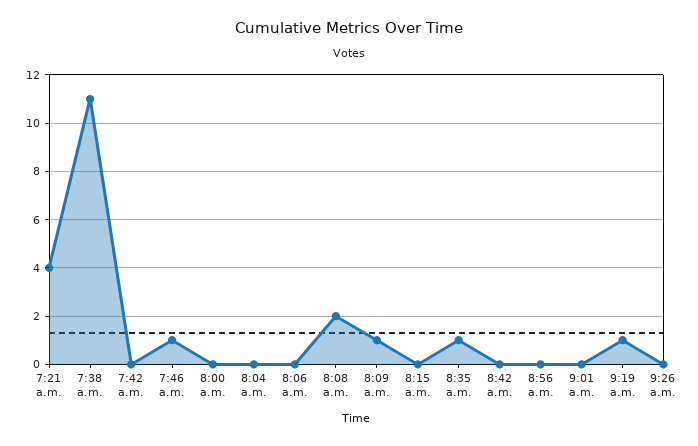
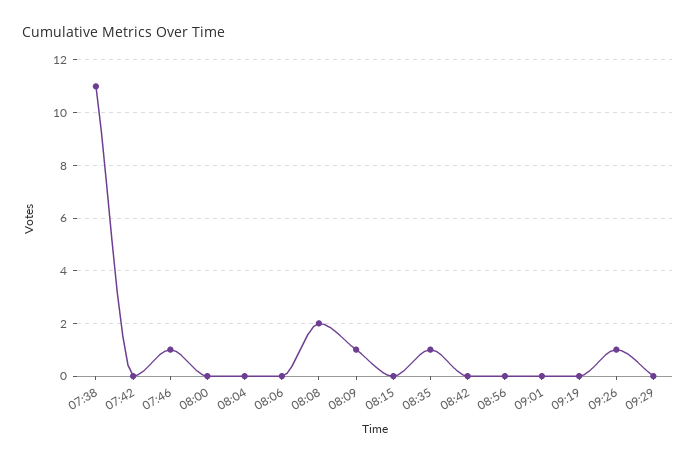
7:21 a.m.: 4 -> none
9:19 a.m.: 1 -> 0
9:26 a.m.: 0 -> 1
09:29: none -> 0

